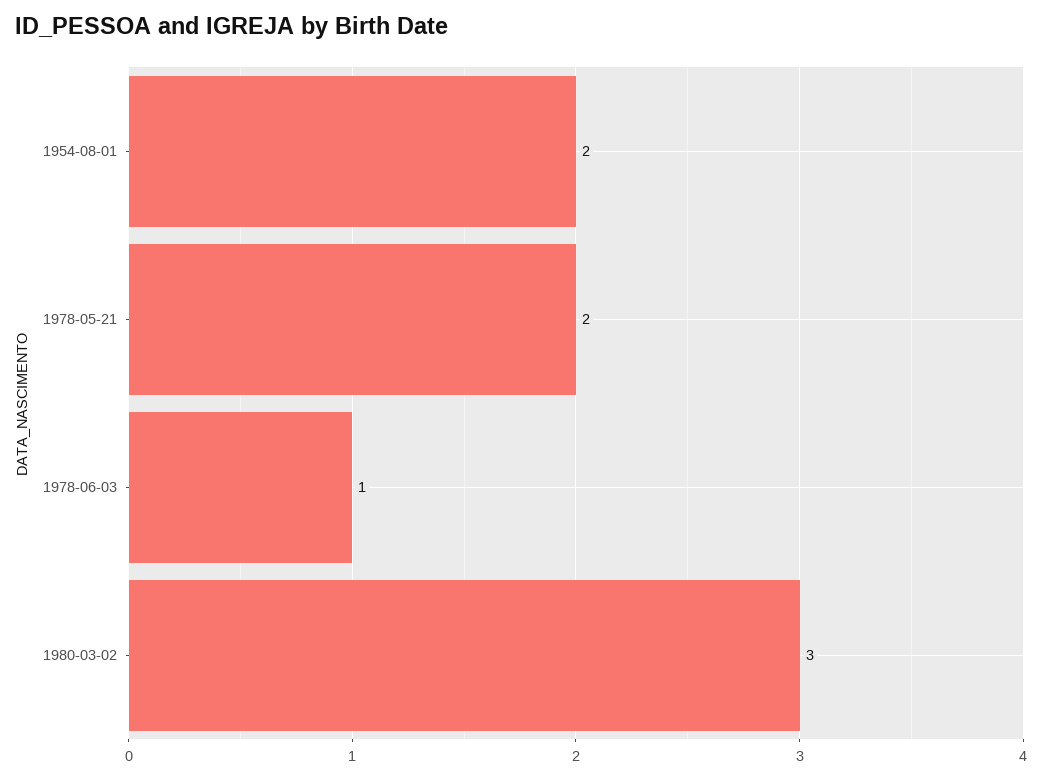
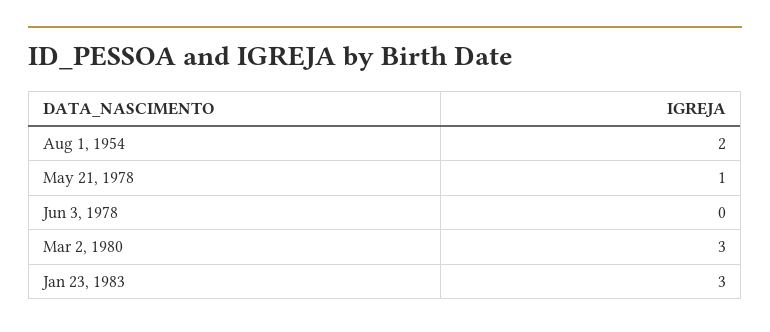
1978-05-21: 2 -> 1
1978-06-03: 1 -> 0
Jan 23, 1983: none -> 3

